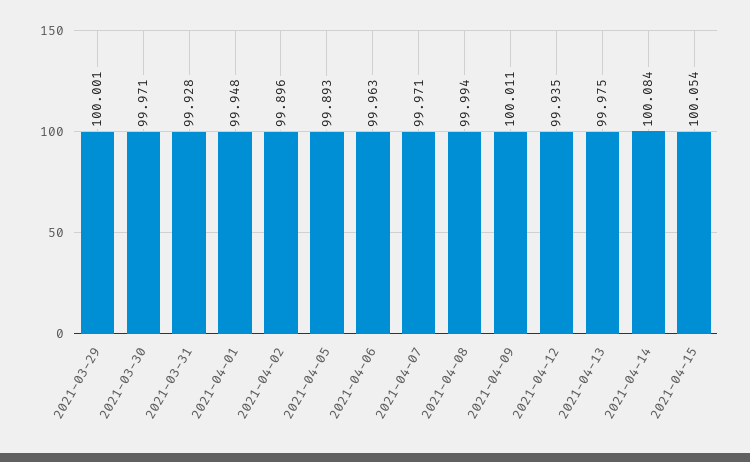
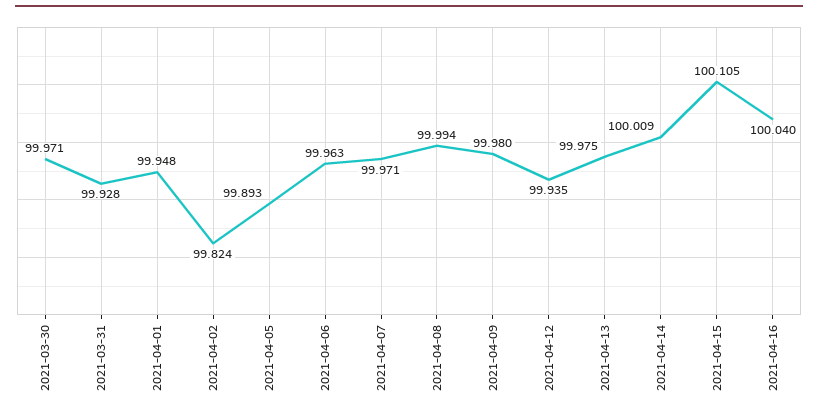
2021-03-29: 100.001 -> none
2021-04-02: 99.896 -> 99.824
2021-04-09: 100.011 -> 99.98
2021-04-14: 100.084 -> 100.009
2021-04-15: 100.054 -> 100.105
2021-04-16: none -> 100.04

